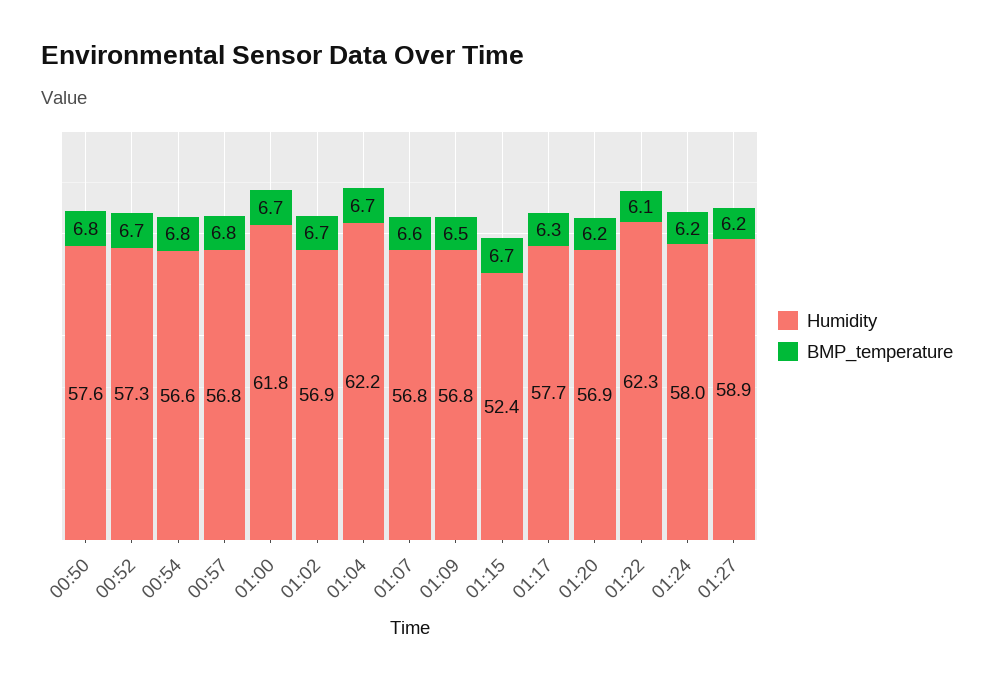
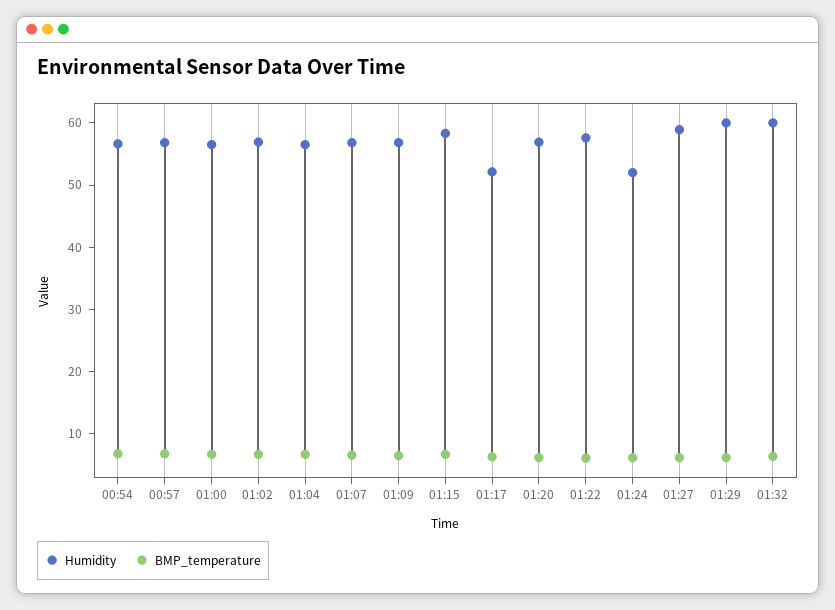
Humidity, 00:50: 57.6 -> none
BMP_temperature, 00:50: 6.8 -> none
Humidity, 00:52: 57.3 -> none
BMP_temperature, 00:52: 6.7 -> none
Humidity, 01:00: 61.8 -> 56
Humidity, 01:04: 62.2 -> 56
Humidity, 01:15: 52.4 -> 58
Humidity, 01:17: 57.7 -> 52
Humidity, 01:22: 62.3 -> 58
Humidity, 01:24: 58 -> 52
Humidity, 01:29: none -> 60
BMP_temperature, 01:29: none -> 6
Humidity, 01:32: none -> 60
BMP_temperature, 01:32: none -> 6

